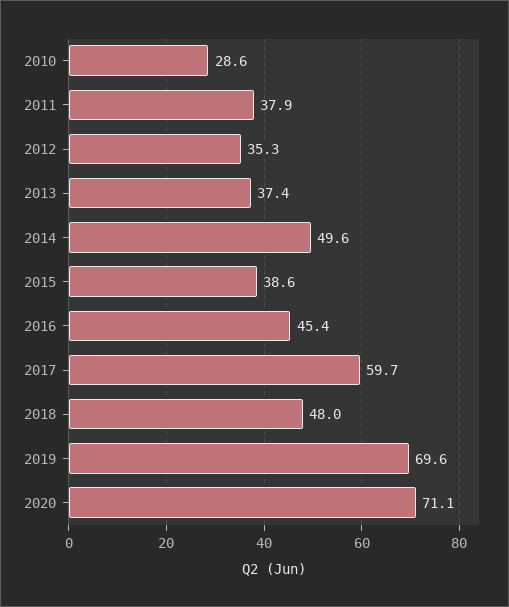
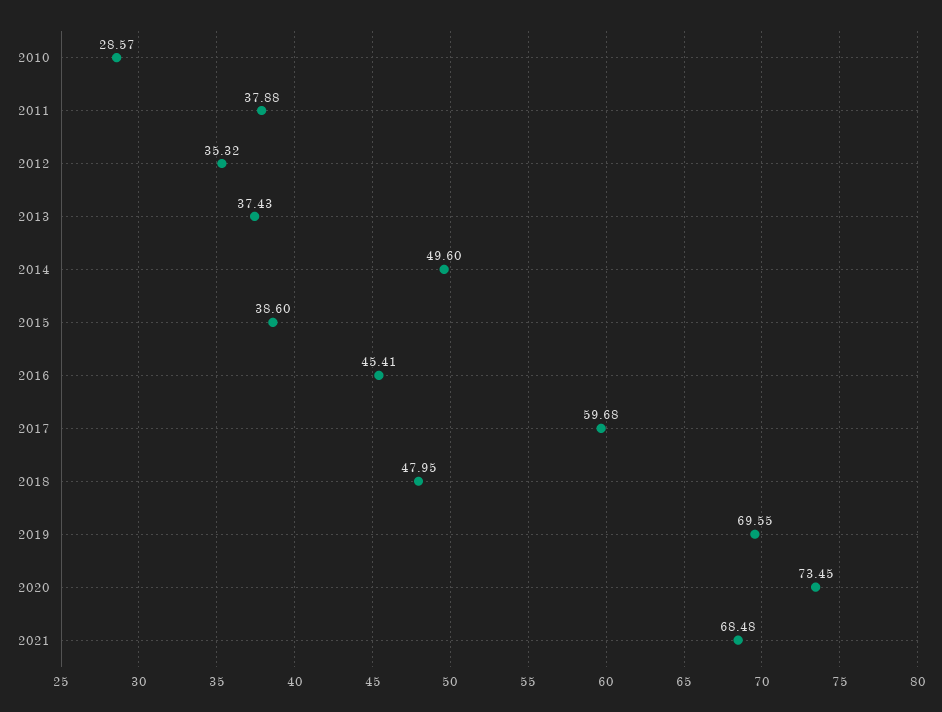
2020: 71.1 -> 73.45
2021: none -> 68.48

